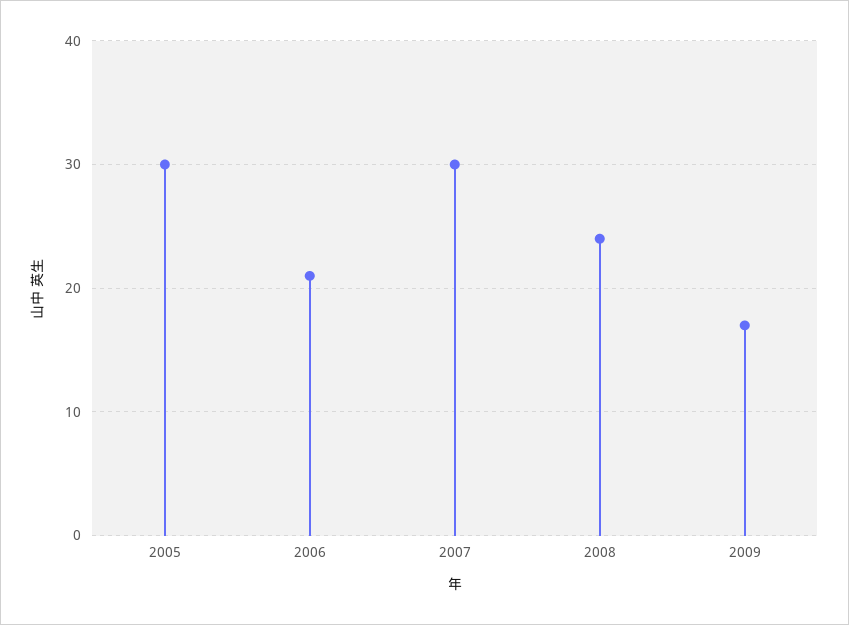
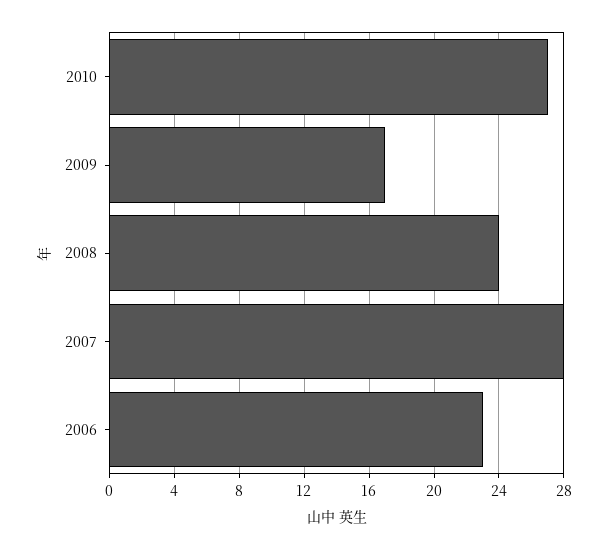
2005: 30 -> none
2006: 21 -> 23
2007: 30 -> 28
2010: none -> 27

